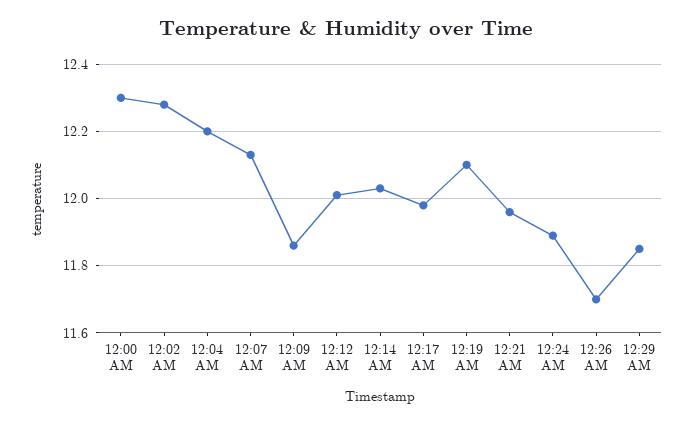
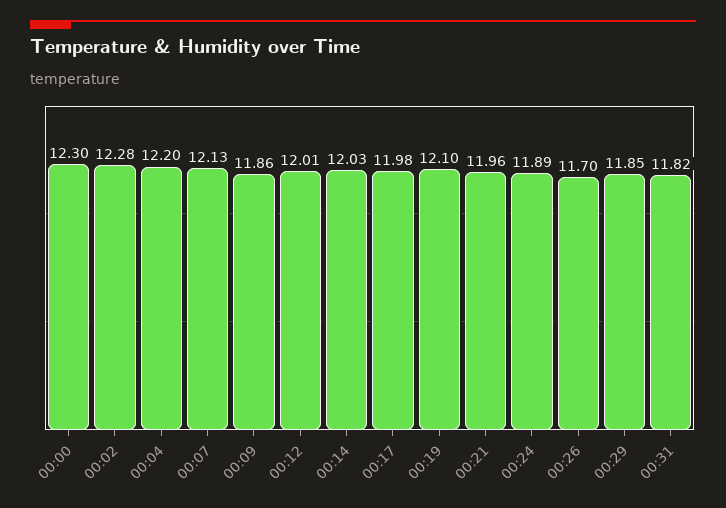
00:31: none -> 11.82

